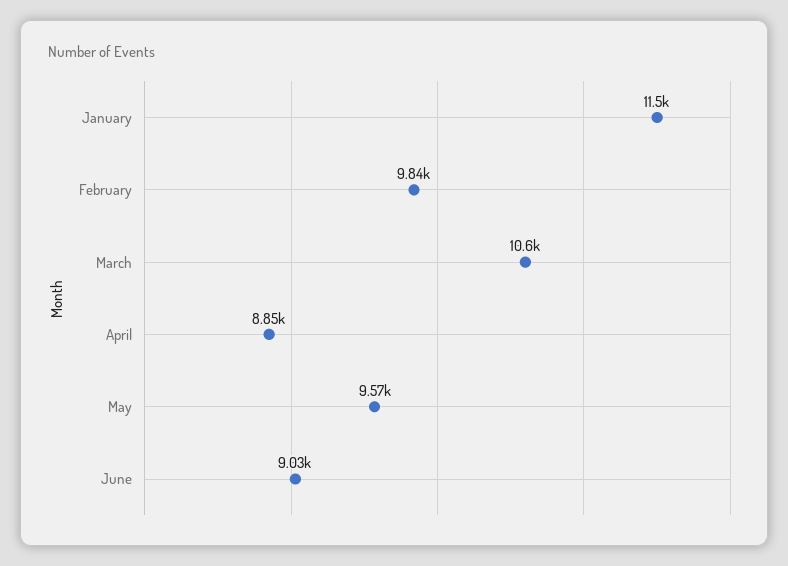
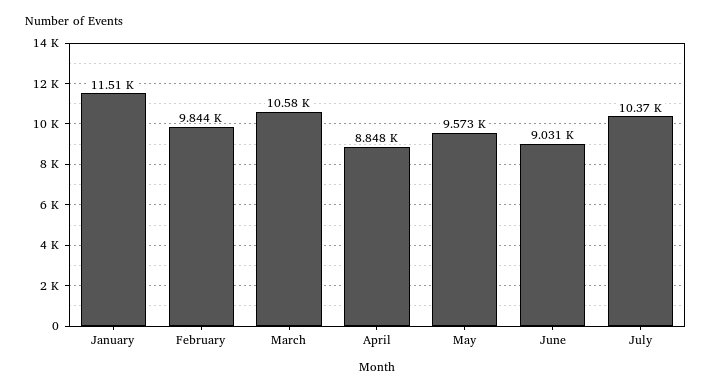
July: none -> 10370

